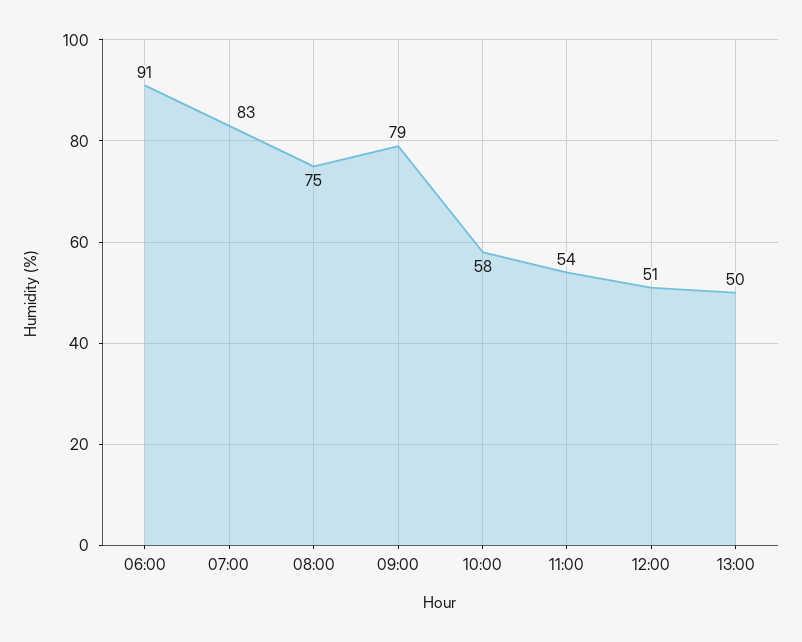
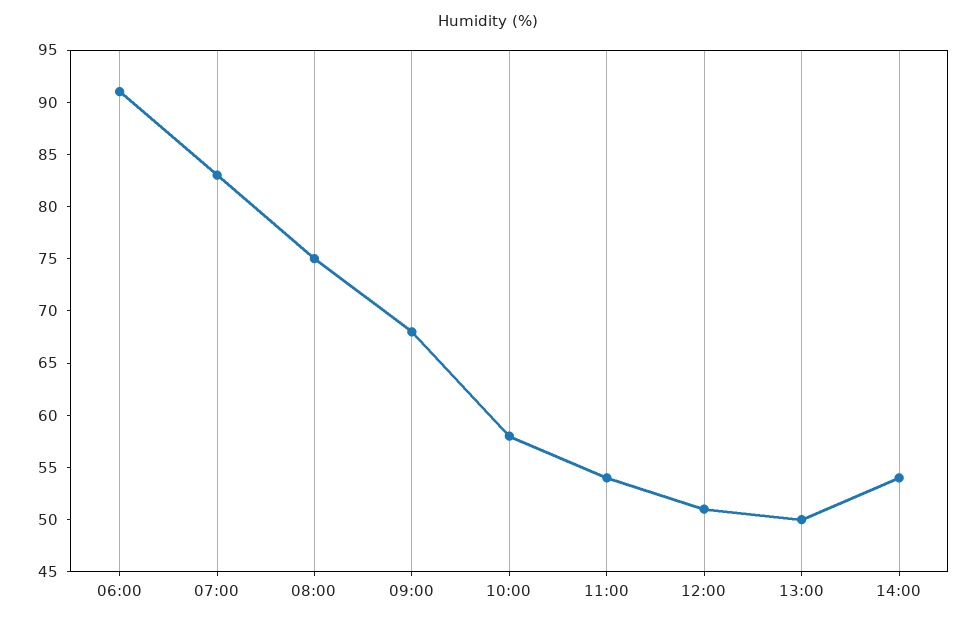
09:00: 79 -> 68
14:00: none -> 54

